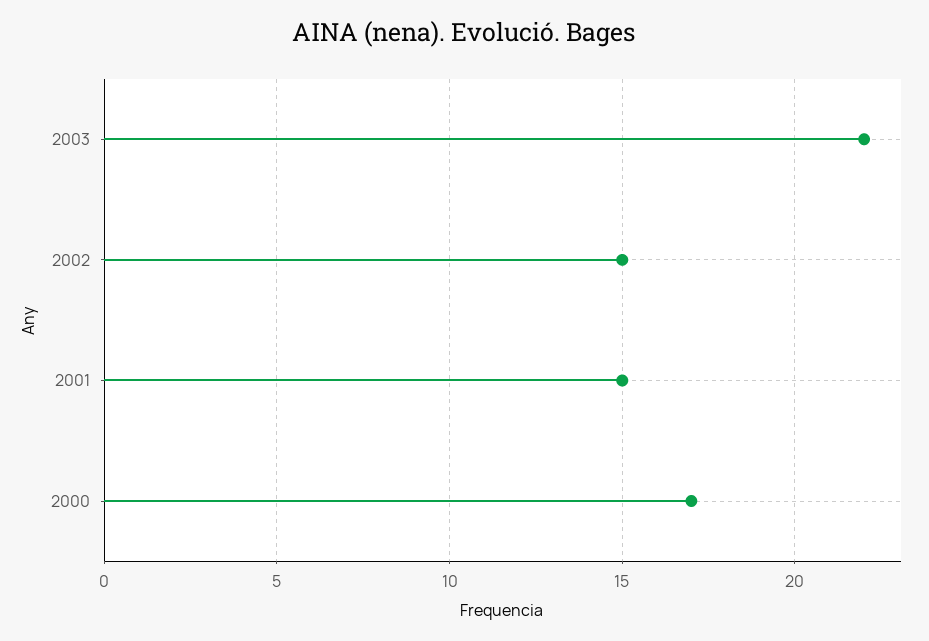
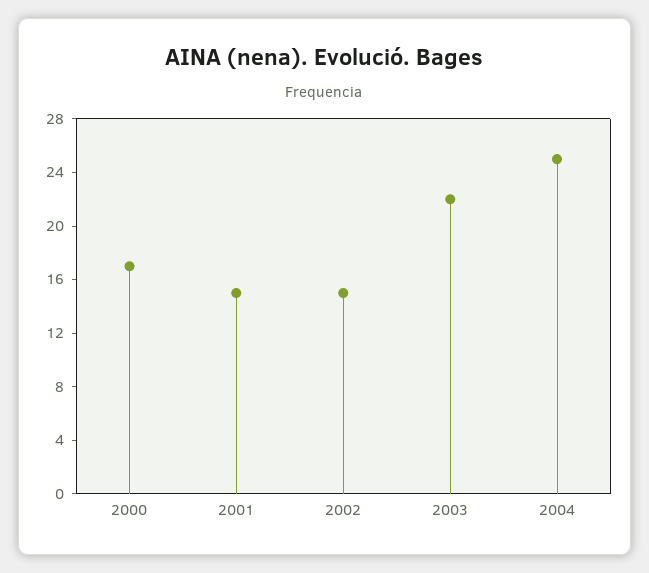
2004: none -> 25

